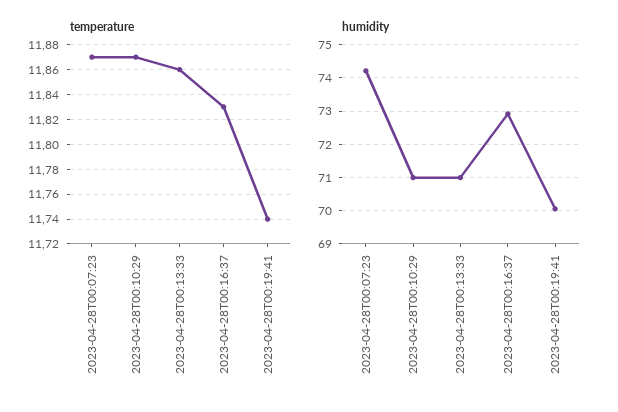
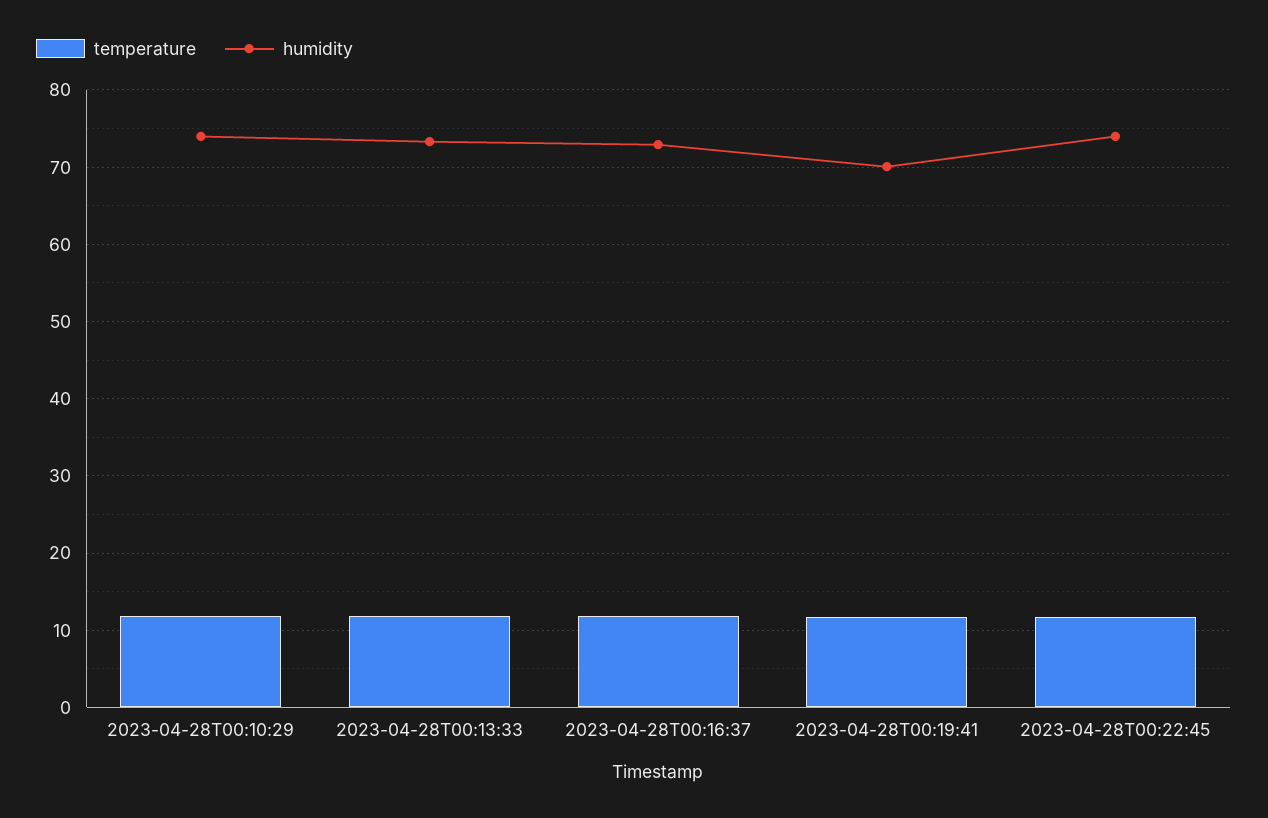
temperature, 2023-04-28T00:07:23: 11.87 -> none
humidity, 2023-04-28T00:07:23: 74.2 -> none
humidity, 2023-04-28T00:10:29: 71 -> 74
humidity, 2023-04-28T00:13:33: 71 -> 73
temperature, 2023-04-28T00:22:45: none -> 12
humidity, 2023-04-28T00:22:45: none -> 74

